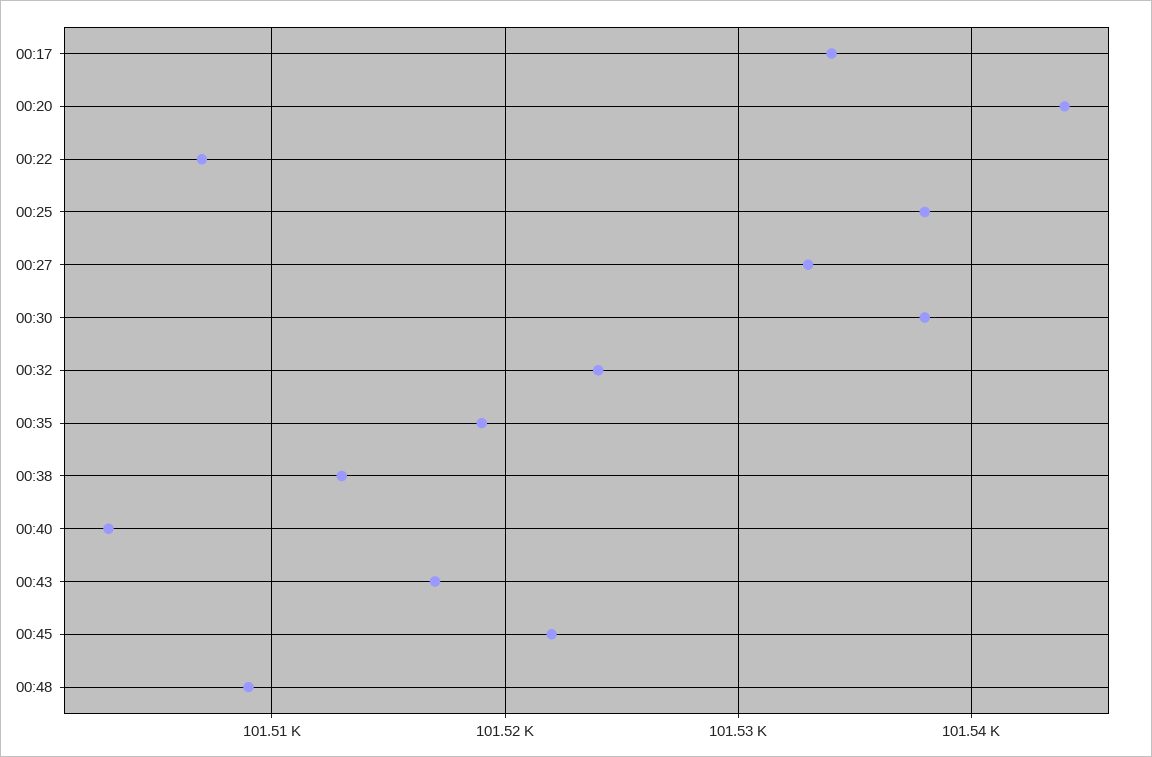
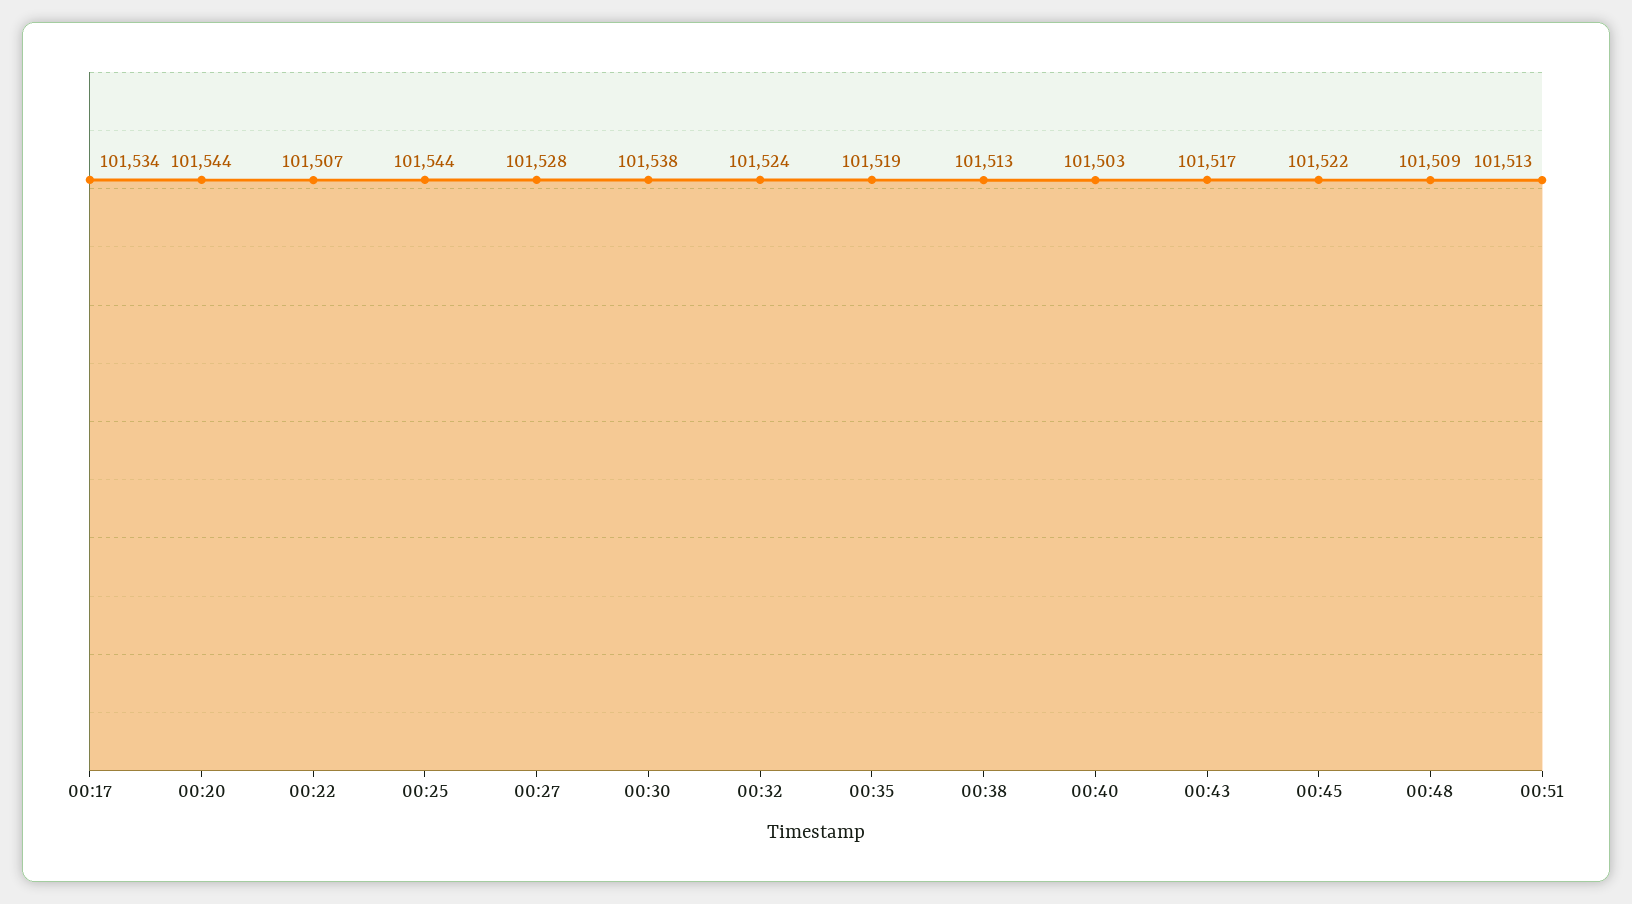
00:25: 101538 -> 101544
00:27: 101533 -> 101528
00:51: none -> 101513

